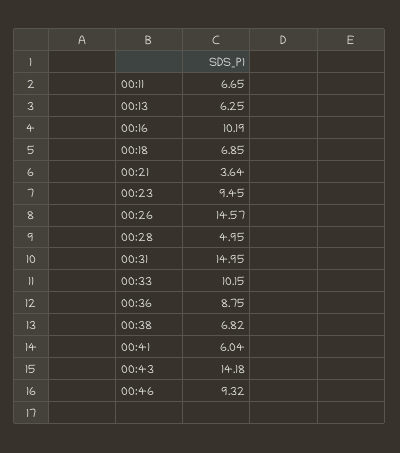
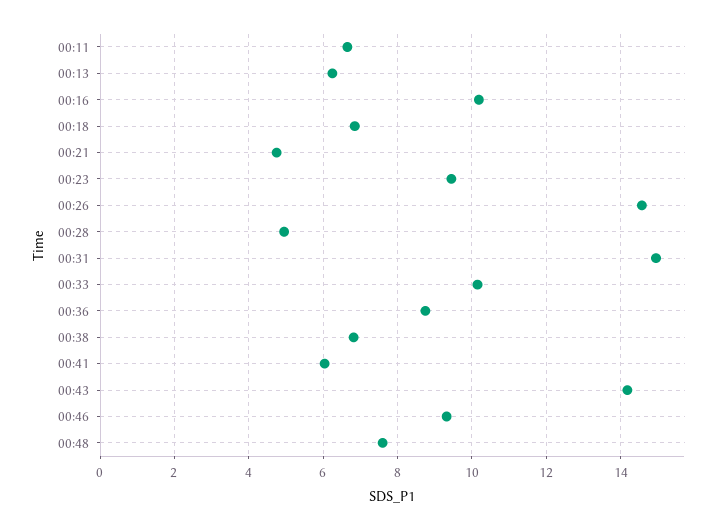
00:21: 3.64 -> 4.8
00:48: none -> 7.6

